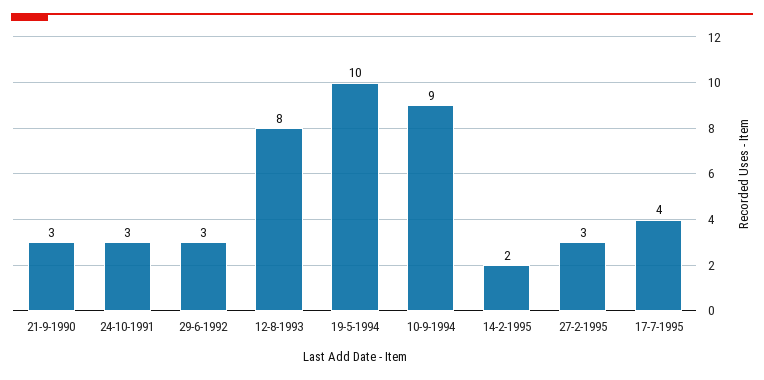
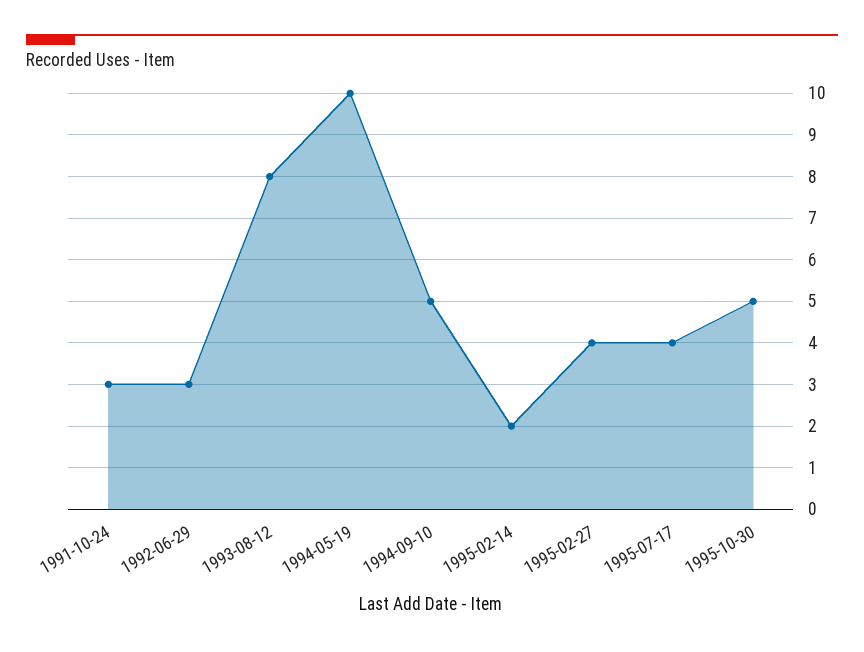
21-9-1990: 3 -> none
10-9-1994: 9 -> 5
27-2-1995: 3 -> 4
1995-10-30: none -> 5

